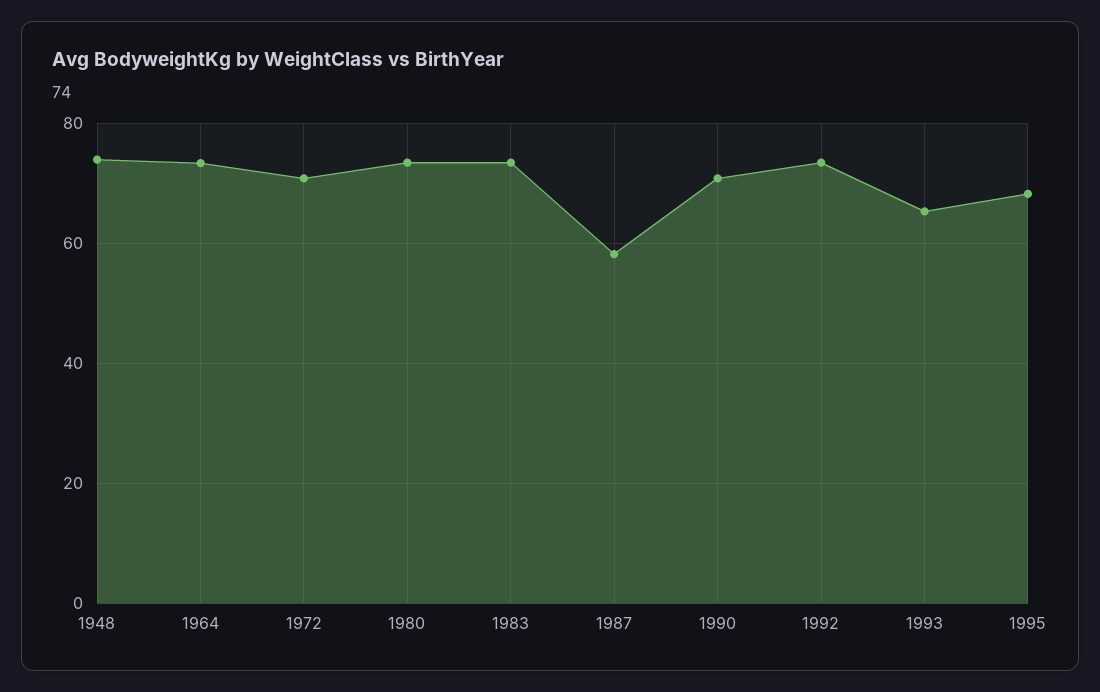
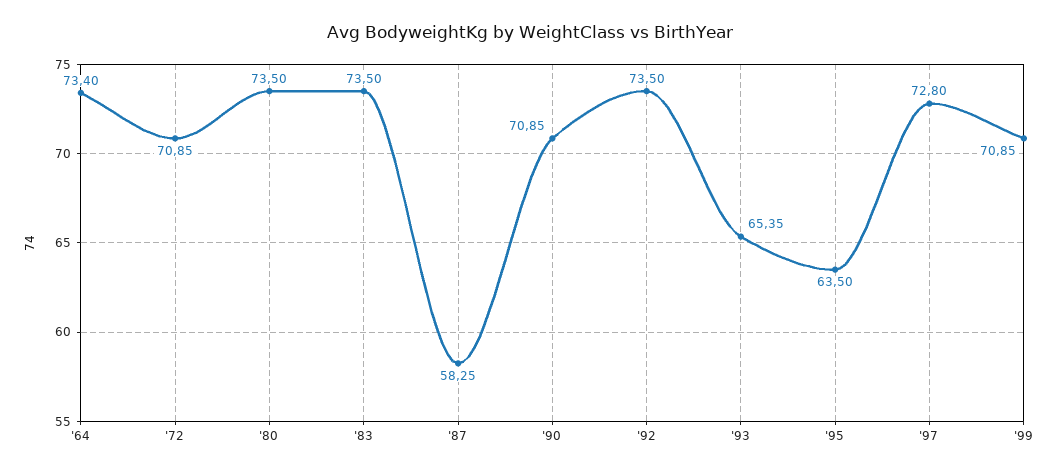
1948: 74 -> none
1995: 68 -> 63.5
'97: none -> 72.8
'99: none -> 70.85

